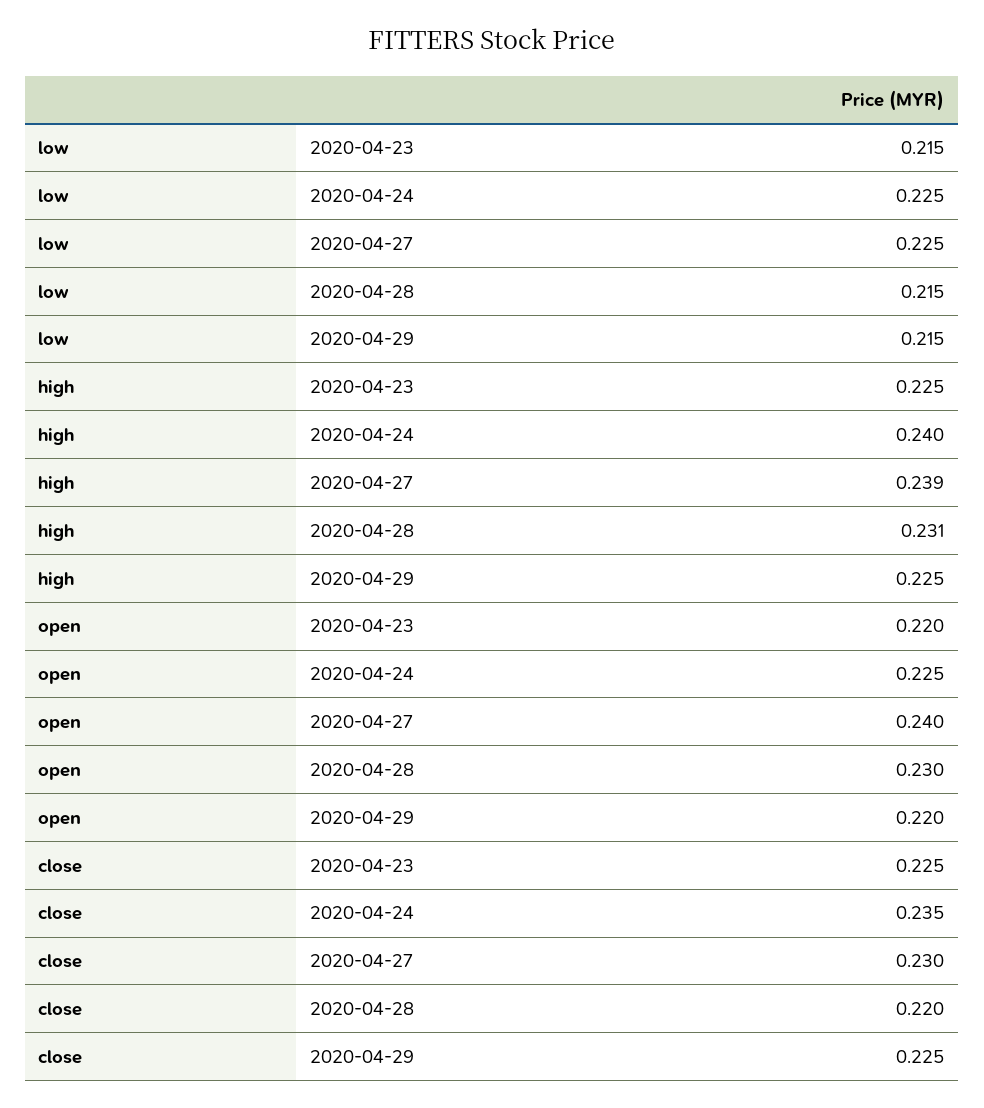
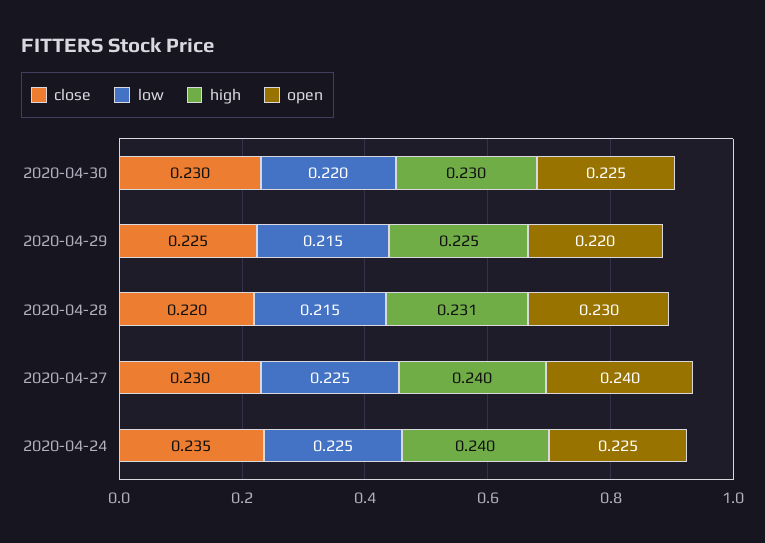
low, 2020-04-23: 0.215 -> none
high, 2020-04-23: 0.225 -> none
high, 2020-04-27: 0.239 -> 0.24
open, 2020-04-23: 0.22 -> none
close, 2020-04-23: 0.225 -> none
close, 2020-04-30: none -> 0.23
low, 2020-04-30: none -> 0.22
high, 2020-04-30: none -> 0.23
open, 2020-04-30: none -> 0.225

